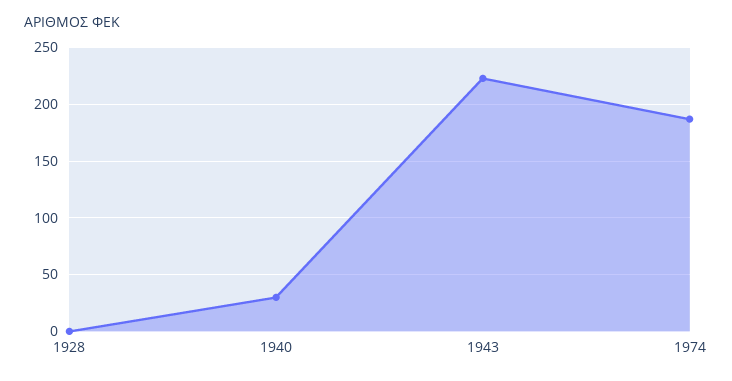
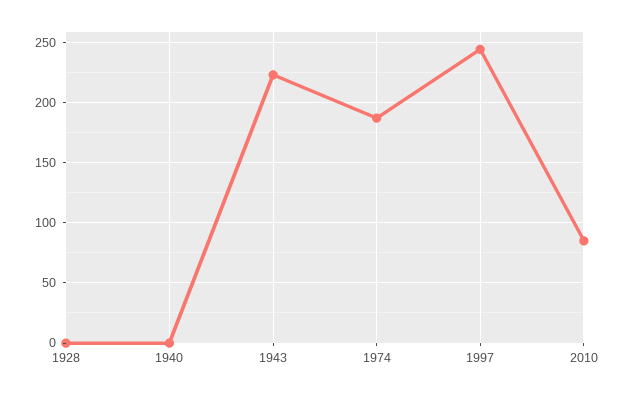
1940: 30 -> 0
1997: none -> 245
2010: none -> 85

